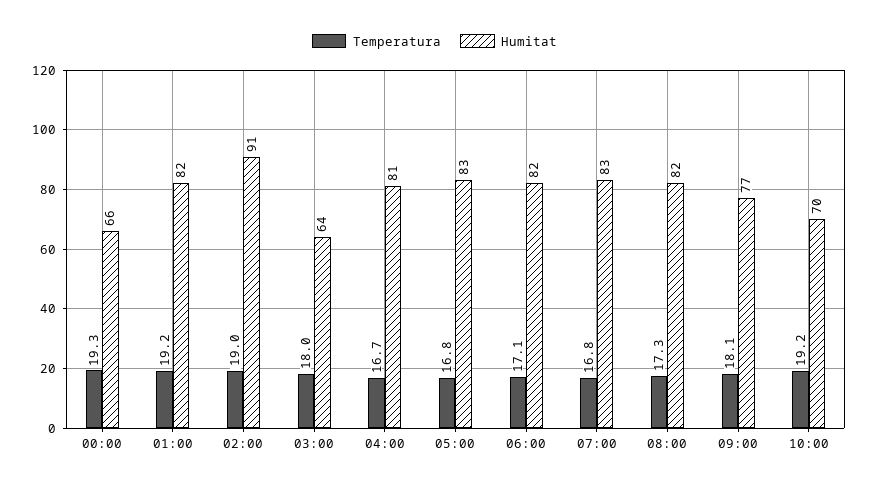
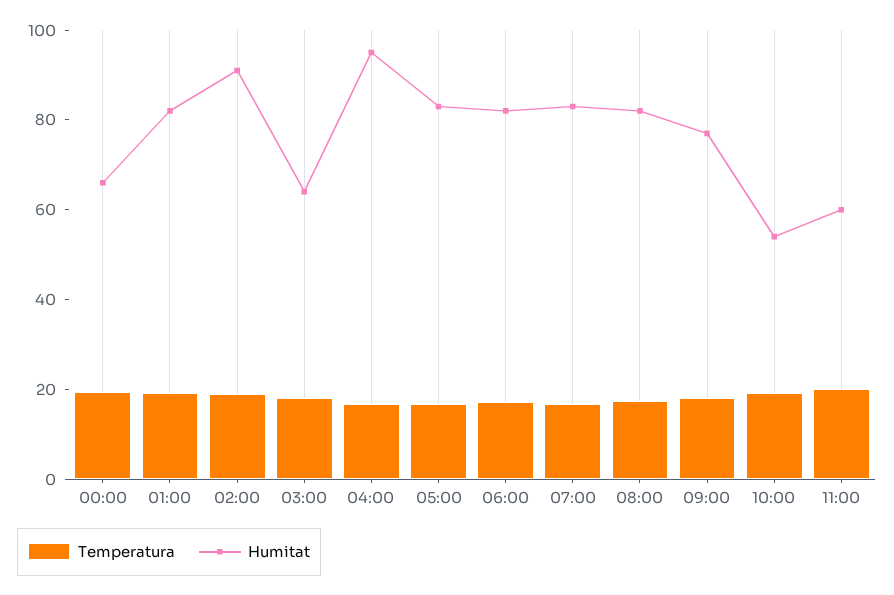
Humitat, 04:00: 81 -> 95
Humitat, 10:00: 70 -> 55
Temperatura, 11:00: none -> 20
Humitat, 11:00: none -> 60

